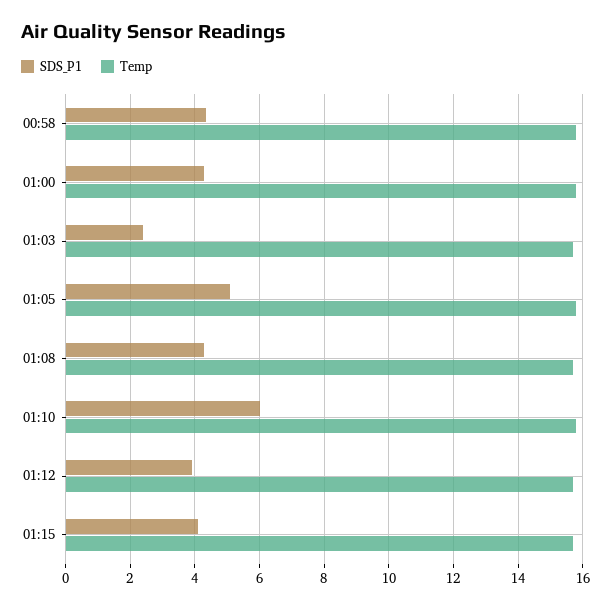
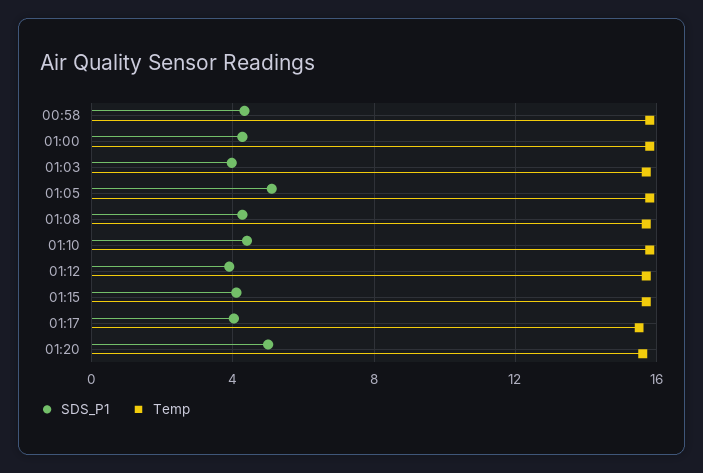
SDS_P1, 01:03: 2.4 -> 4
SDS_P1, 01:10: 6 -> 4.5
SDS_P1, 01:17: none -> 4
Temp, 01:17: none -> 15.5
SDS_P1, 01:20: none -> 5
Temp, 01:20: none -> 15.5

